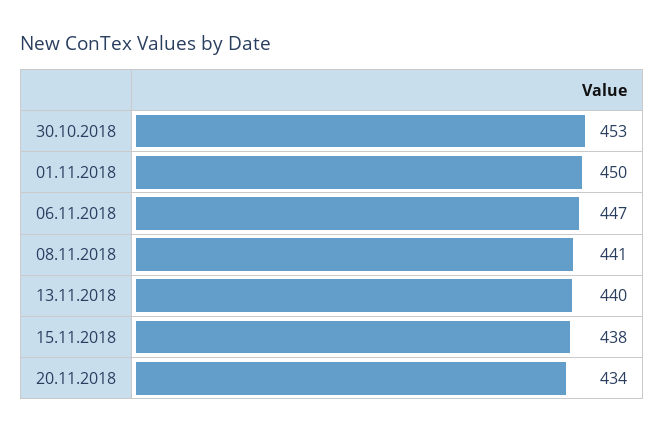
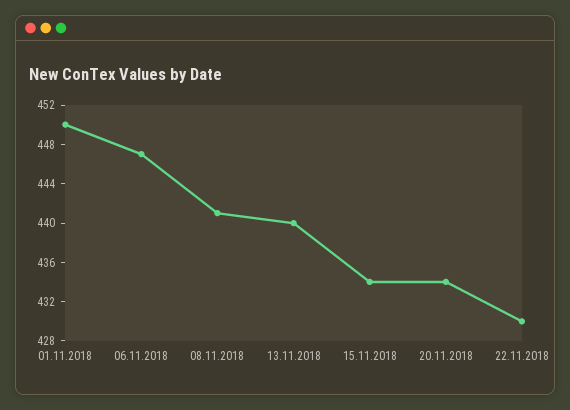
30.10.2018: 453 -> none
15.11.2018: 438 -> 434
22.11.2018: none -> 430

